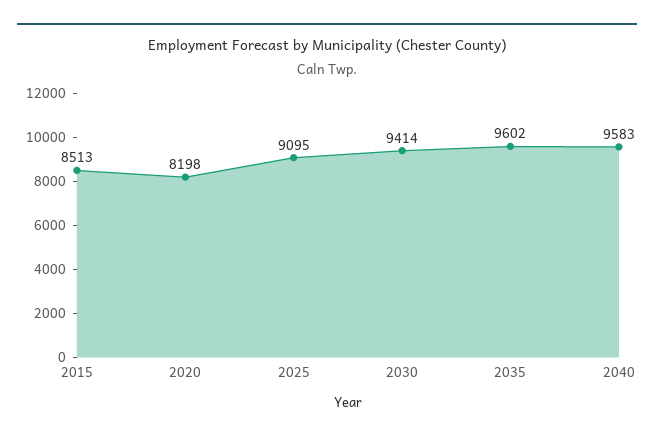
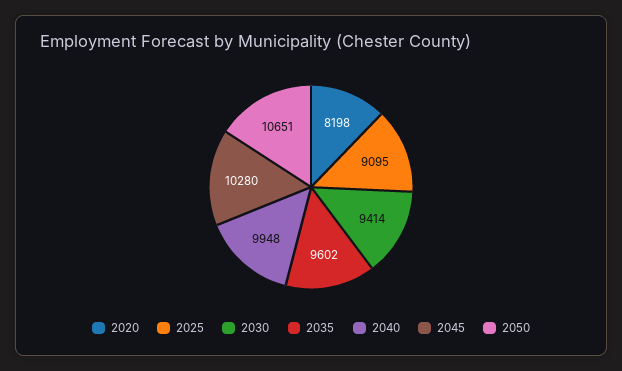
2015: 8513 -> none
2040: 9583 -> 9948
2045: none -> 10280
2050: none -> 10651

